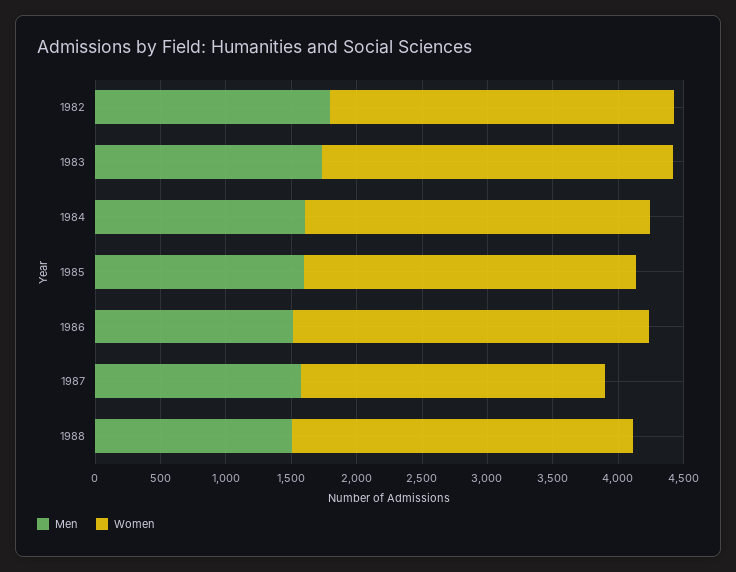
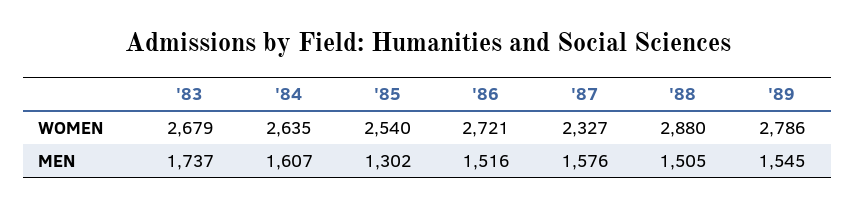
Men, 1982: 1800 -> none
Women, 1982: 2600 -> none
Men, 1985: 1600 -> 1302
Women, 1988: 2600 -> 2880
Women, '89: none -> 2786
Men, '89: none -> 1545

